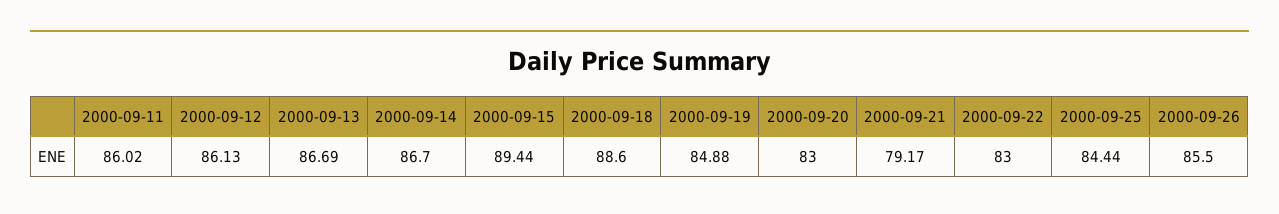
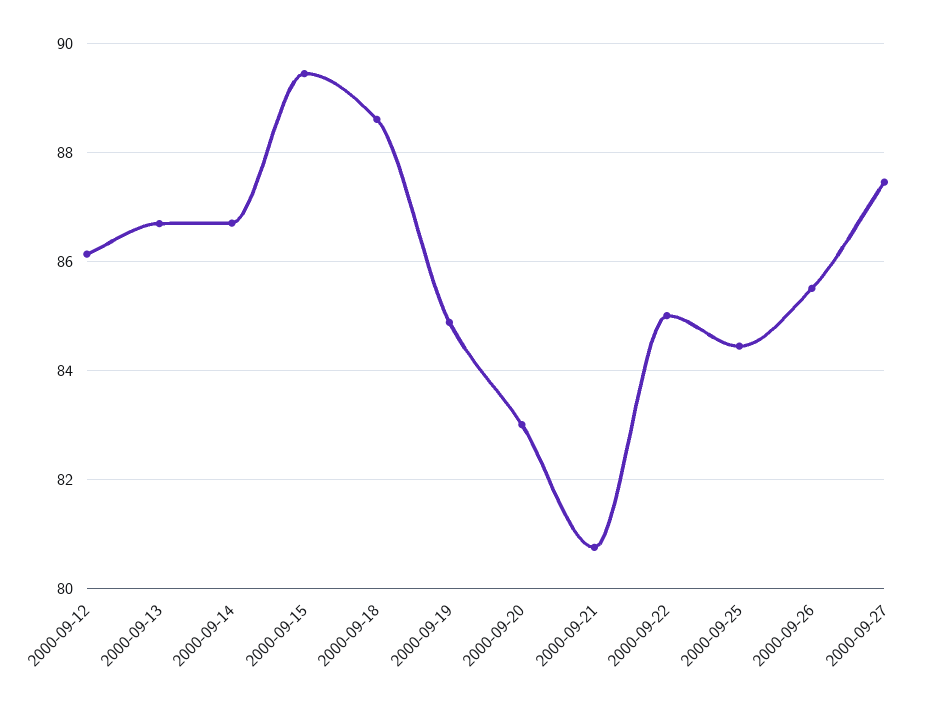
2000-09-11: 86.02 -> none
2000-09-21: 79.17 -> 80.8
2000-09-22: 83 -> 85
2000-09-27: none -> 87.4

